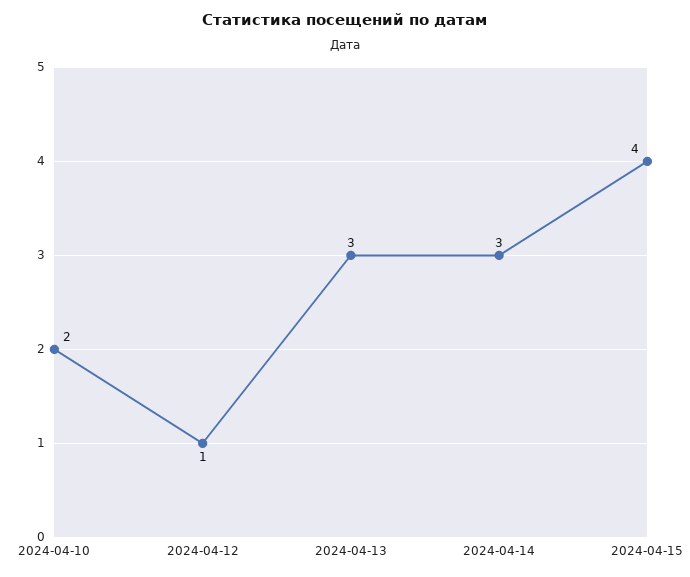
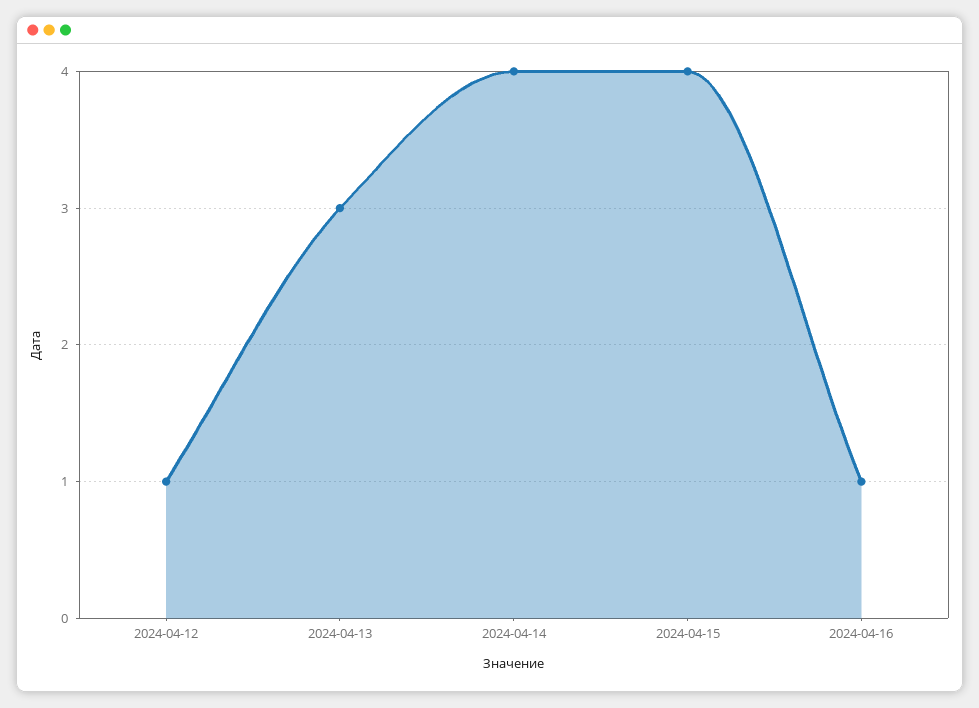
2024-04-10: 2 -> none
2024-04-14: 3 -> 4
2024-04-16: none -> 1

